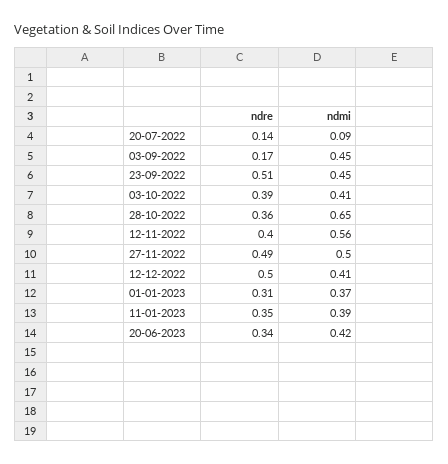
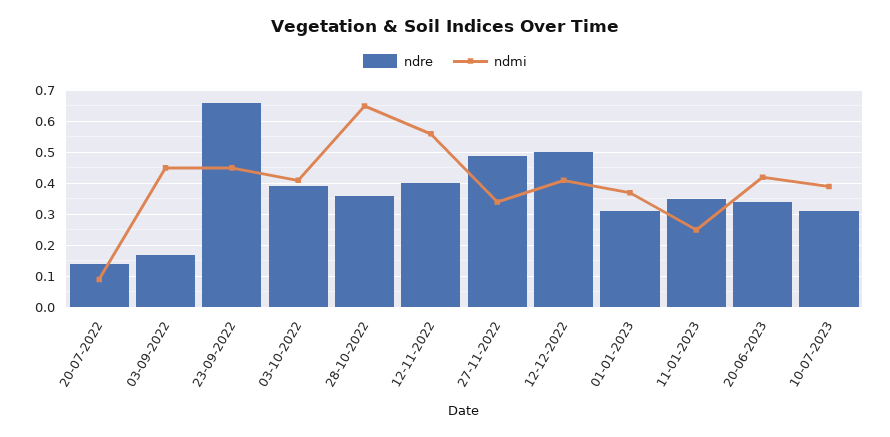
ndre, 23-09-2022: 0.51 -> 0.65
ndmi, 27-11-2022: 0.5 -> 0.35
ndmi, 11-01-2023: 0.39 -> 0.25
ndre, 10-07-2023: none -> 0.3
ndmi, 10-07-2023: none -> 0.4

